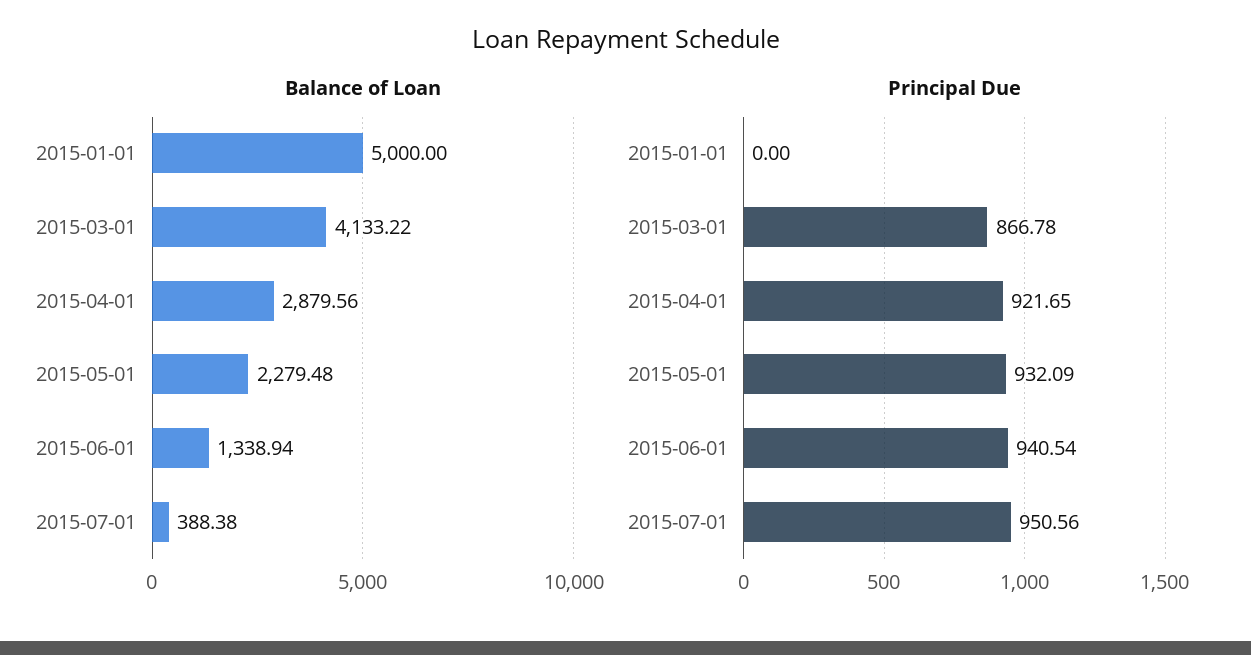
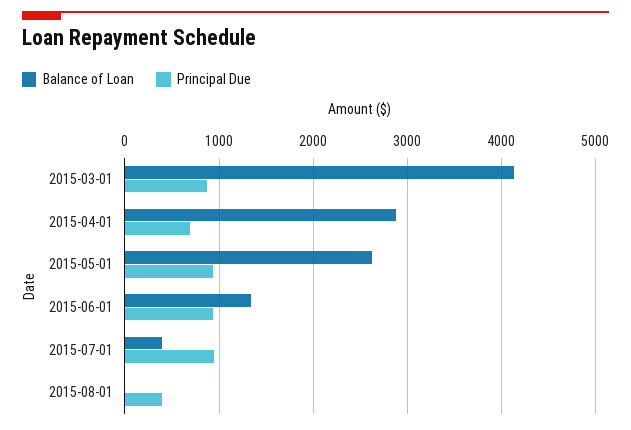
Balance of Loan, 2015-01-01: 5000 -> none
Balance of Loan, 2015-05-01: 2279.48 -> 2600
Principal Due, 2015-01-01: 0 -> none
Principal Due, 2015-04-01: 921.65 -> 700
Balance of Loan, 2015-08-01: none -> 0
Principal Due, 2015-08-01: none -> 400

